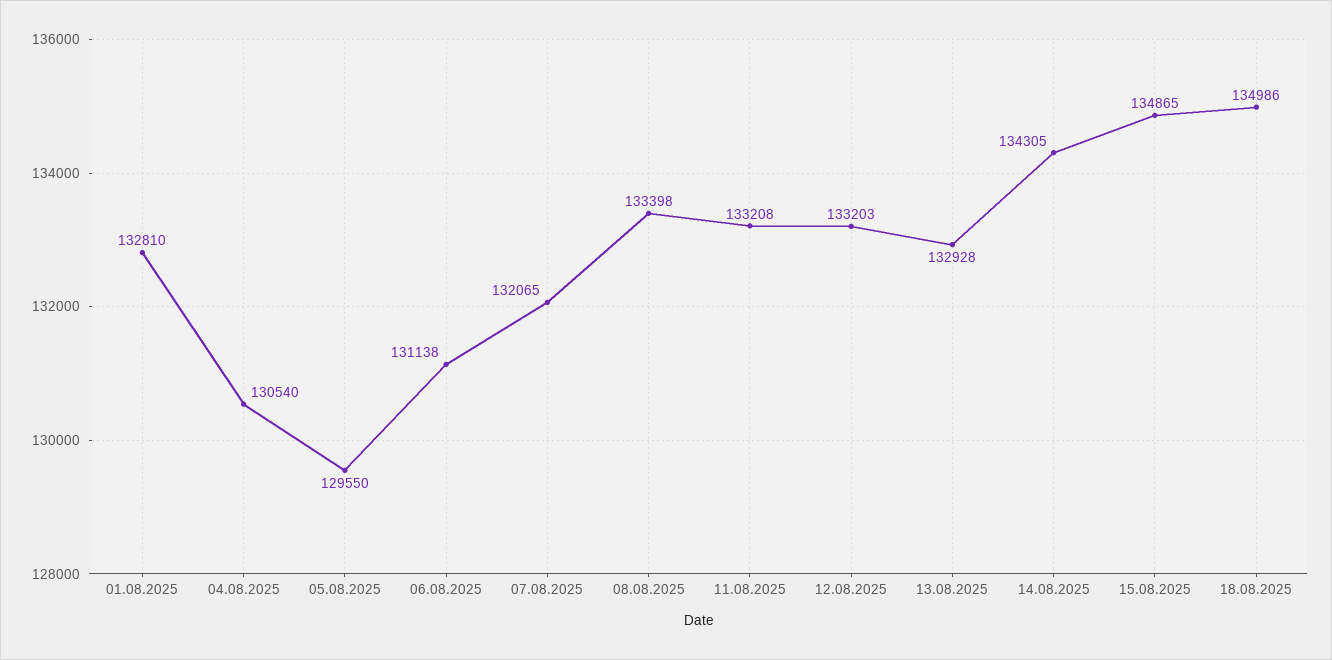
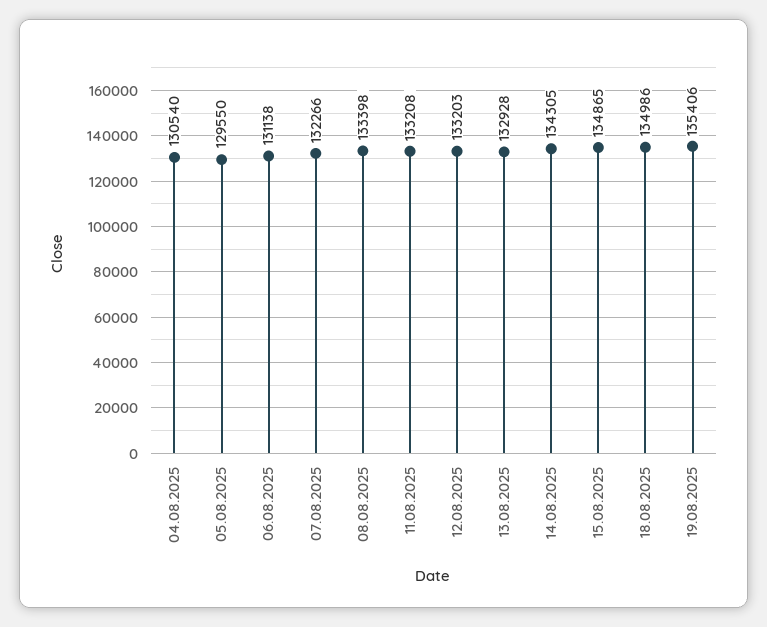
01.08.2025: 132810 -> none
07.08.2025: 132065 -> 132266
19.08.2025: none -> 135406

